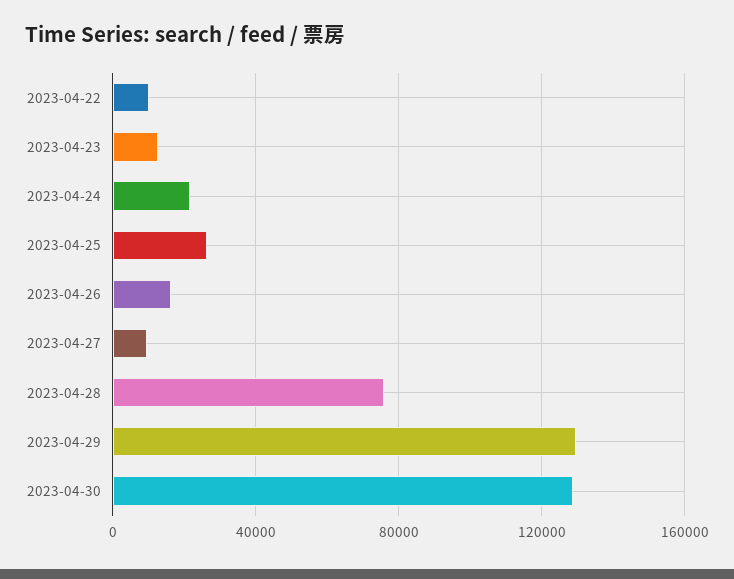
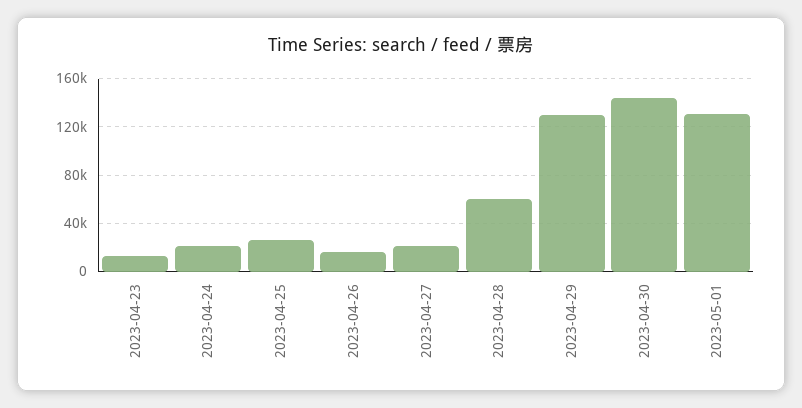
2023-04-22: 10000 -> none
2023-04-27: 10000 -> 20000
2023-04-28: 75000 -> 60000
2023-04-30: 130000 -> 145000
2023-05-01: none -> 130000

